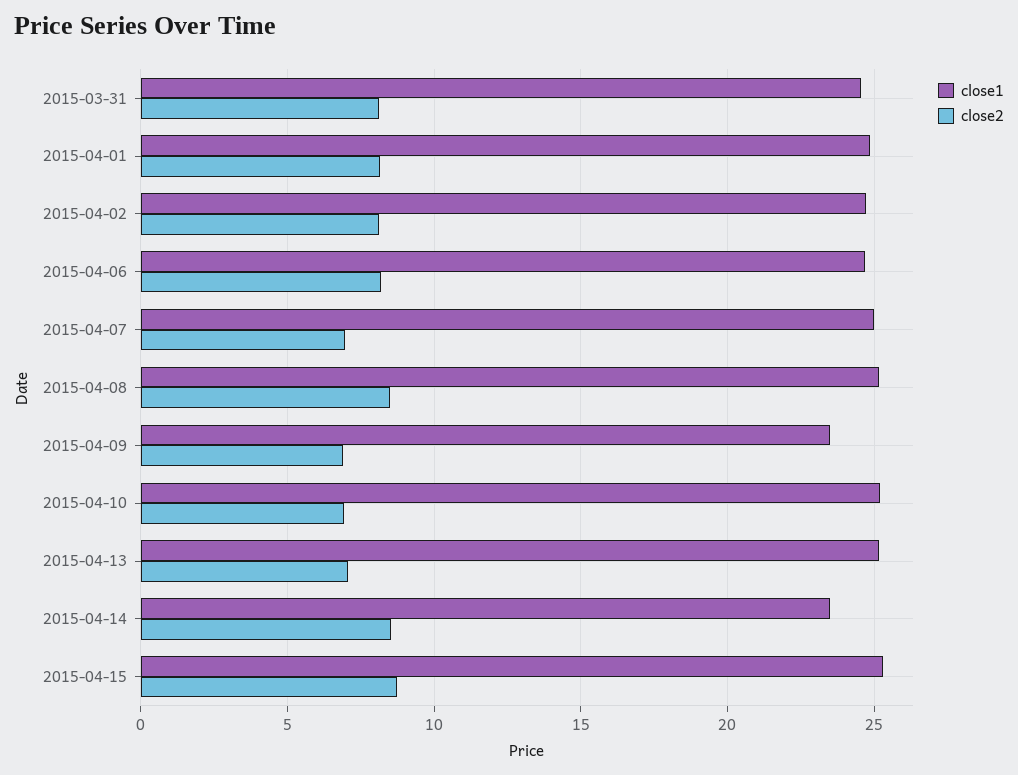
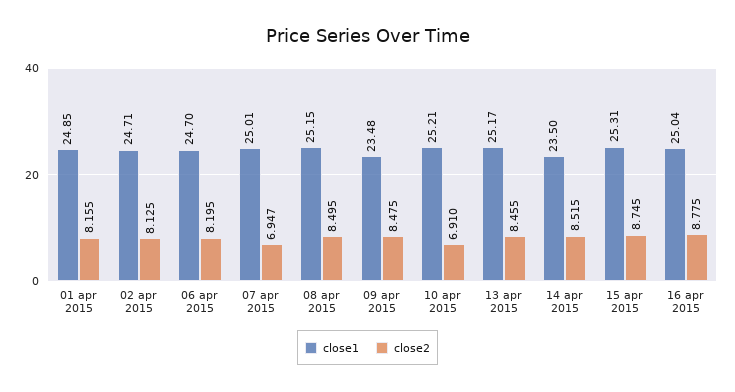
close1, 2015-03-31: 24.5 -> none
close2, 2015-03-31: 8 -> none
close2, 2015-04-09: 7 -> 8.475
close2, 2015-04-13: 7 -> 8.455
close1, 16 apr 2015: none -> 25.04
close2, 16 apr 2015: none -> 8.775

